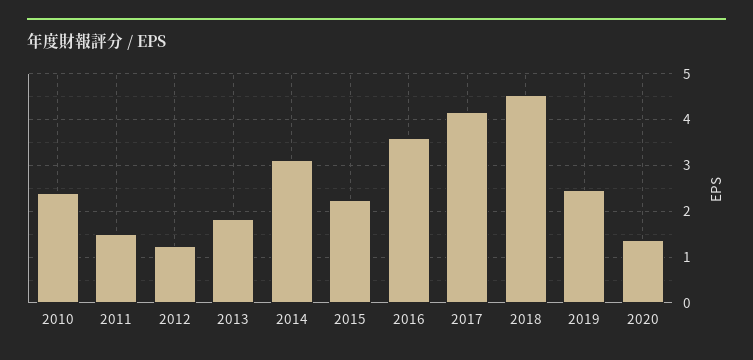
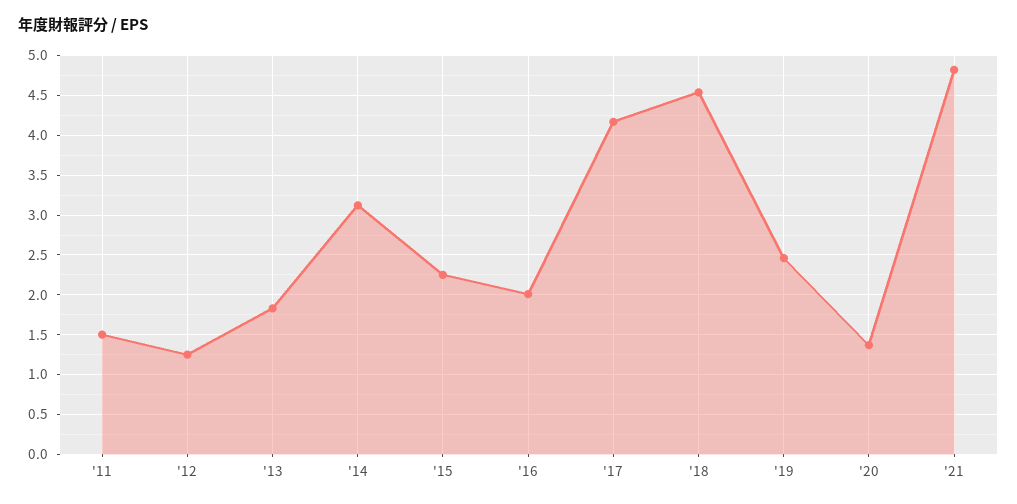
2010: 2.4 -> none
2016: 3.6 -> 2
'21: none -> 4.8

